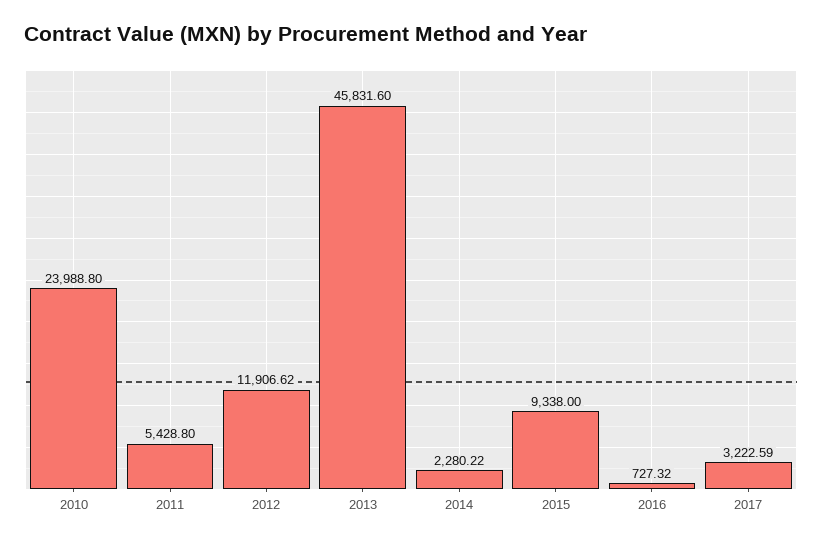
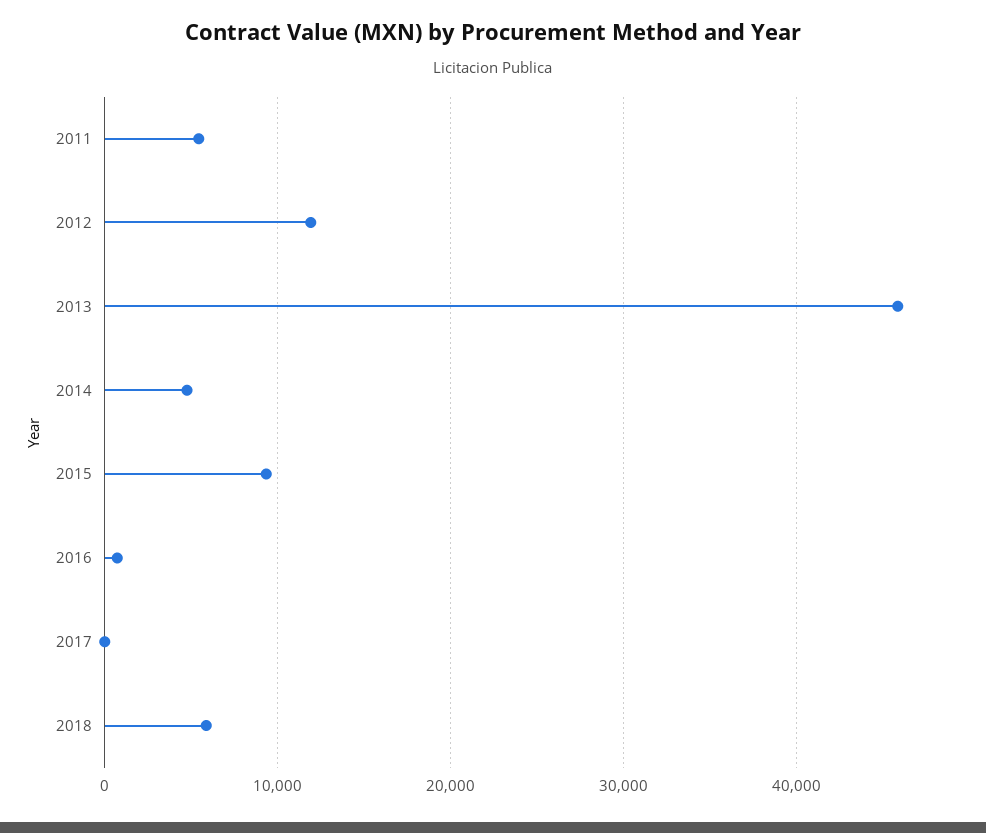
2010: 23988.8 -> none
2014: 2280.22 -> 5000
2017: 3222.59 -> 0
2018: none -> 6000

